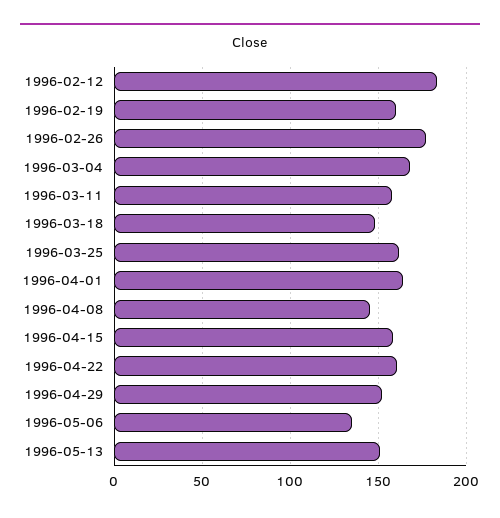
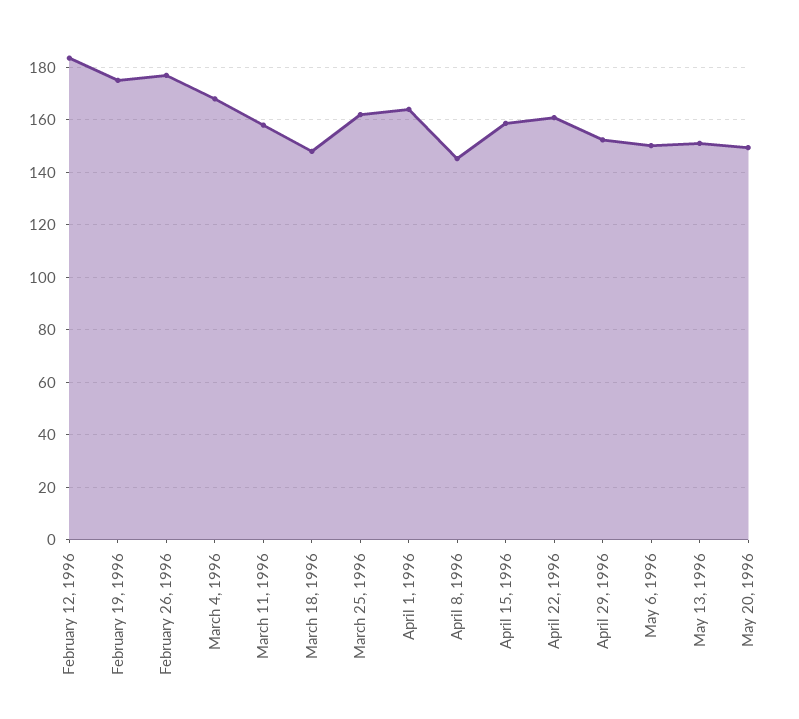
1996-02-19: 160 -> 175
1996-05-06: 135 -> 150
May 20, 1996: none -> 150

